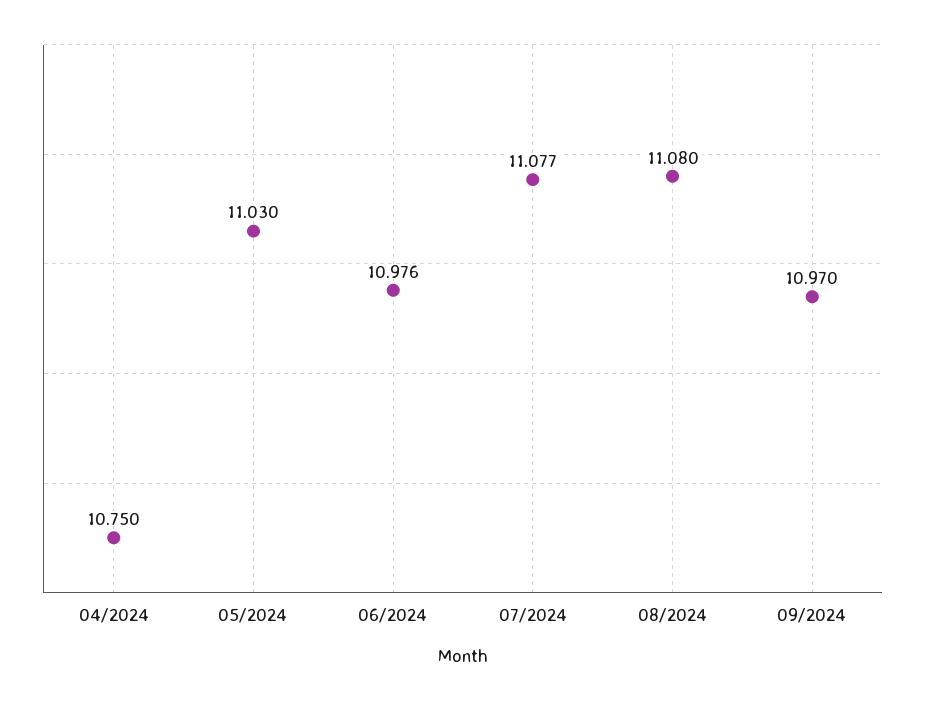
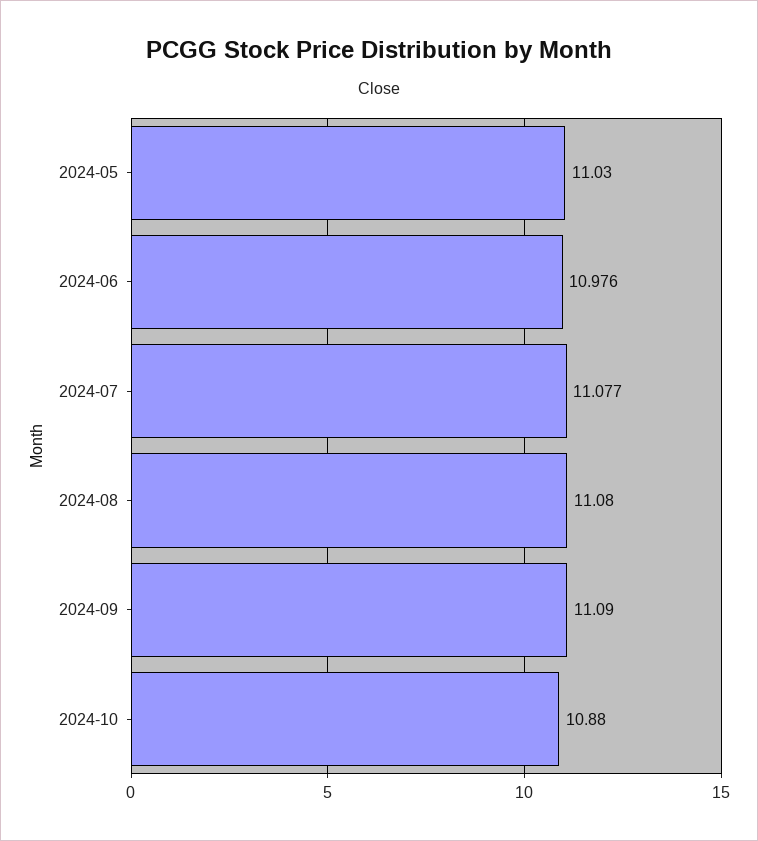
04/2024: 10.75 -> none
09/2024: 10.97 -> 11.09
2024-10: none -> 10.88

